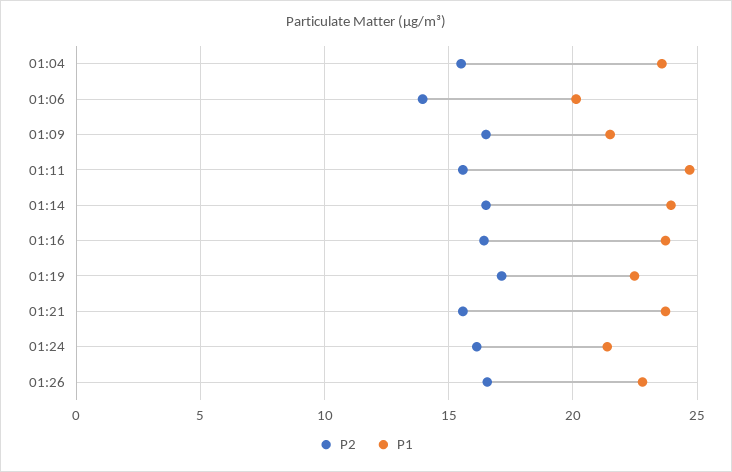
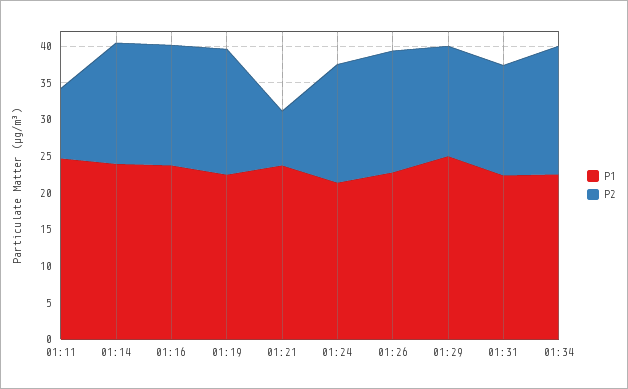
P2, 01:04: 15.5 -> none
P1, 01:04: 23.5 -> none
P2, 01:06: 14 -> none
P1, 01:06: 20 -> none
P2, 01:09: 16.5 -> none
P1, 01:09: 21.5 -> none
P2, 01:11: 15.5 -> 10
P2, 01:21: 15.5 -> 7.5
P1, 01:29: none -> 25
P2, 01:29: none -> 15
P1, 01:31: none -> 22.5
P2, 01:31: none -> 15
P1, 01:34: none -> 22.5
P2, 01:34: none -> 17.5

